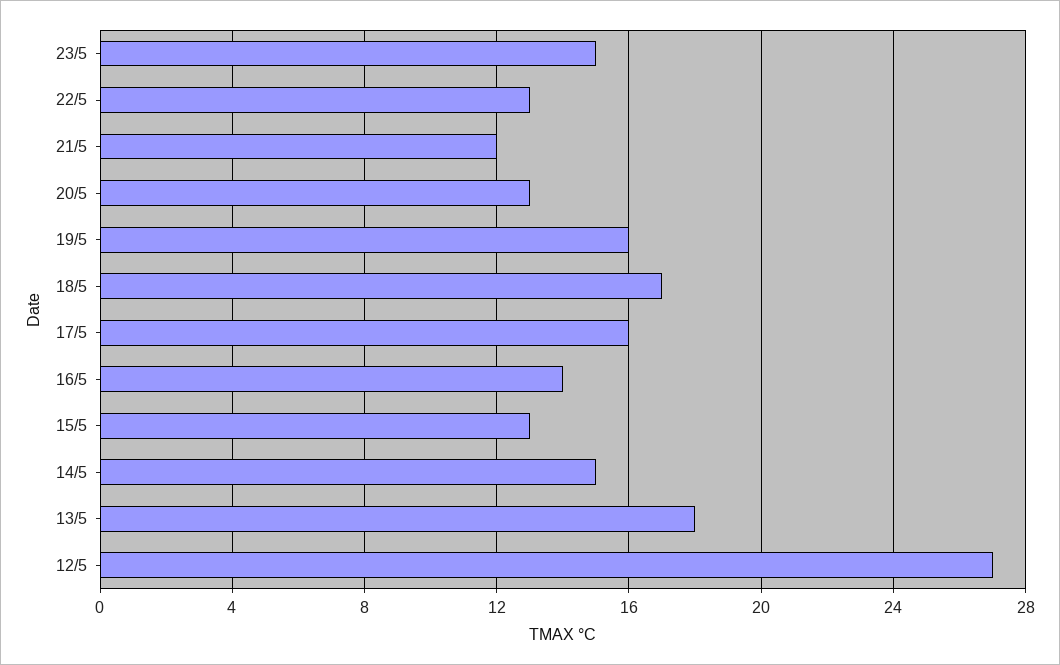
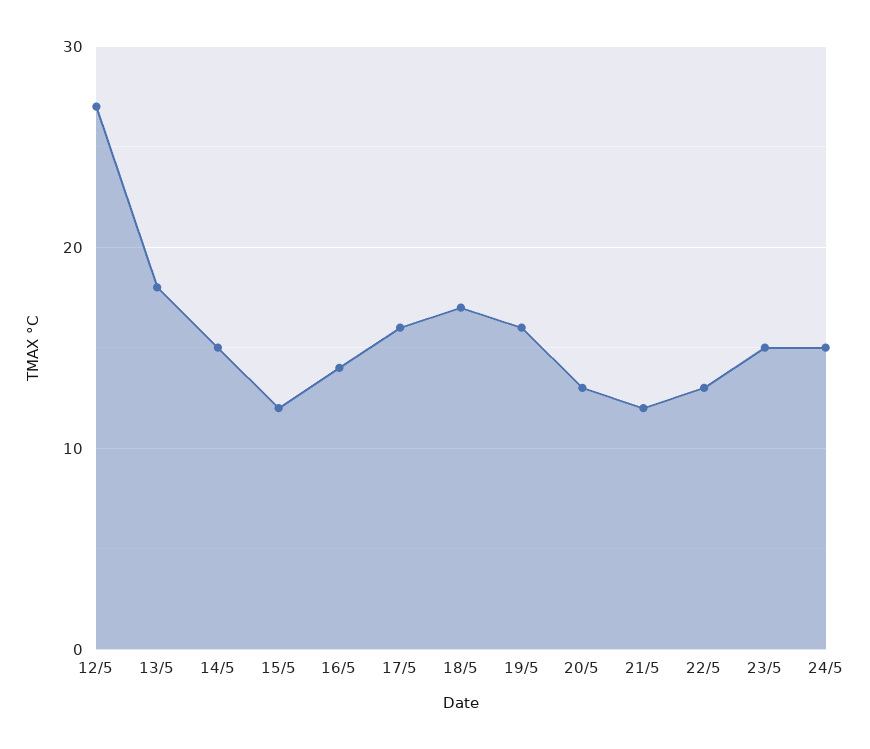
15/5: 13 -> 12
24/5: none -> 15

